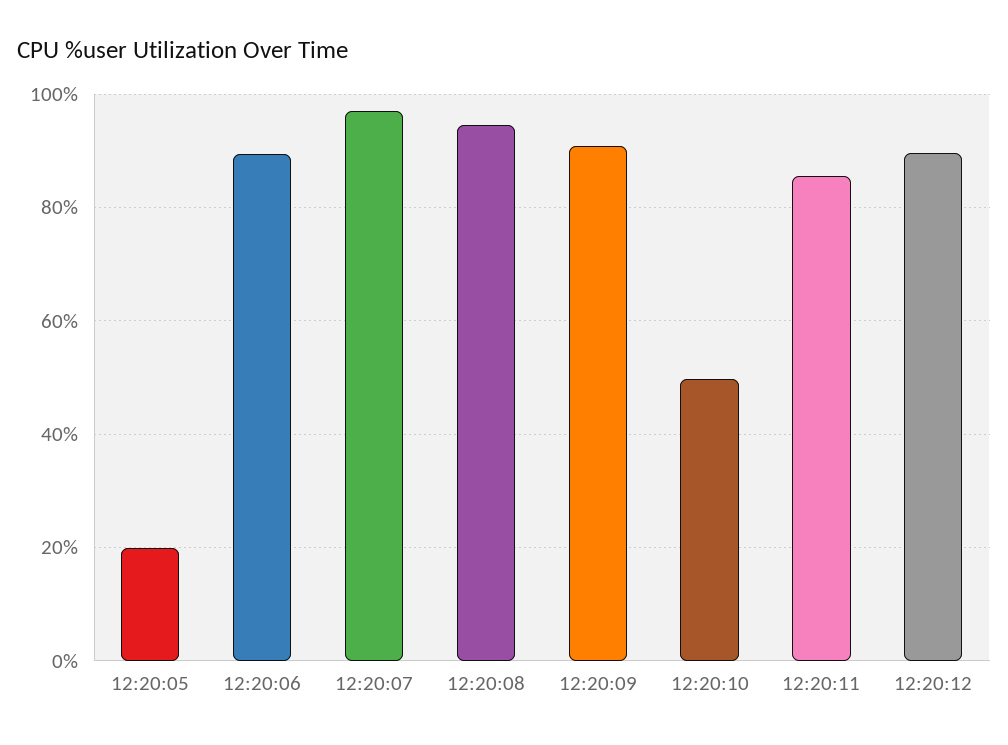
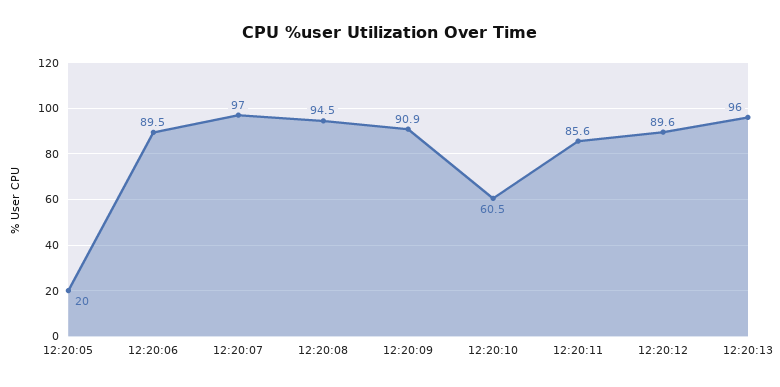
12:20:10: 50 -> 60.5
12:20:13: none -> 96

